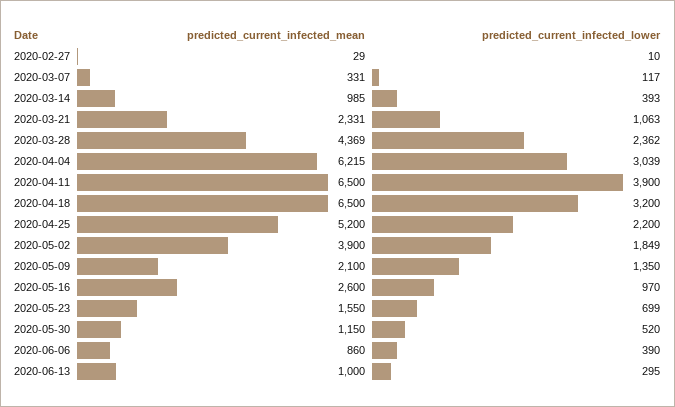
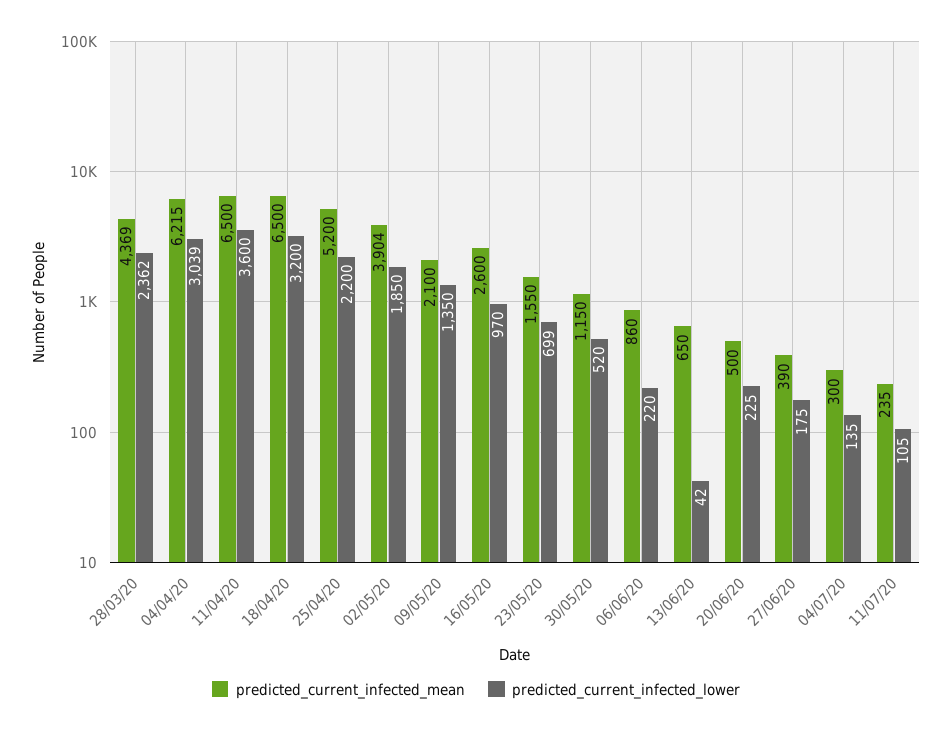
predicted_current_infected_mean, 2020-02-27: 29 -> none
predicted_current_infected_lower, 2020-02-27: 10 -> none
predicted_current_infected_mean, 2020-03-07: 331 -> none
predicted_current_infected_lower, 2020-03-07: 117 -> none
predicted_current_infected_mean, 2020-03-14: 985 -> none
predicted_current_infected_lower, 2020-03-14: 393 -> none
predicted_current_infected_mean, 2020-03-21: 2331 -> none
predicted_current_infected_lower, 2020-03-21: 1063 -> none
predicted_current_infected_lower, 2020-04-11: 3900 -> 3600
predicted_current_infected_mean, 2020-05-02: 3900 -> 3904
predicted_current_infected_lower, 2020-05-02: 1849 -> 1850
predicted_current_infected_lower, 2020-06-06: 390 -> 220
predicted_current_infected_mean, 2020-06-13: 1000 -> 650
predicted_current_infected_lower, 2020-06-13: 295 -> 42
predicted_current_infected_mean, 20/06/20: none -> 500
predicted_current_infected_lower, 20/06/20: none -> 225
predicted_current_infected_mean, 27/06/20: none -> 390
predicted_current_infected_lower, 27/06/20: none -> 175
predicted_current_infected_mean, 04/07/20: none -> 300
predicted_current_infected_lower, 04/07/20: none -> 135
predicted_current_infected_mean, 11/07/20: none -> 235
predicted_current_infected_lower, 11/07/20: none -> 105

